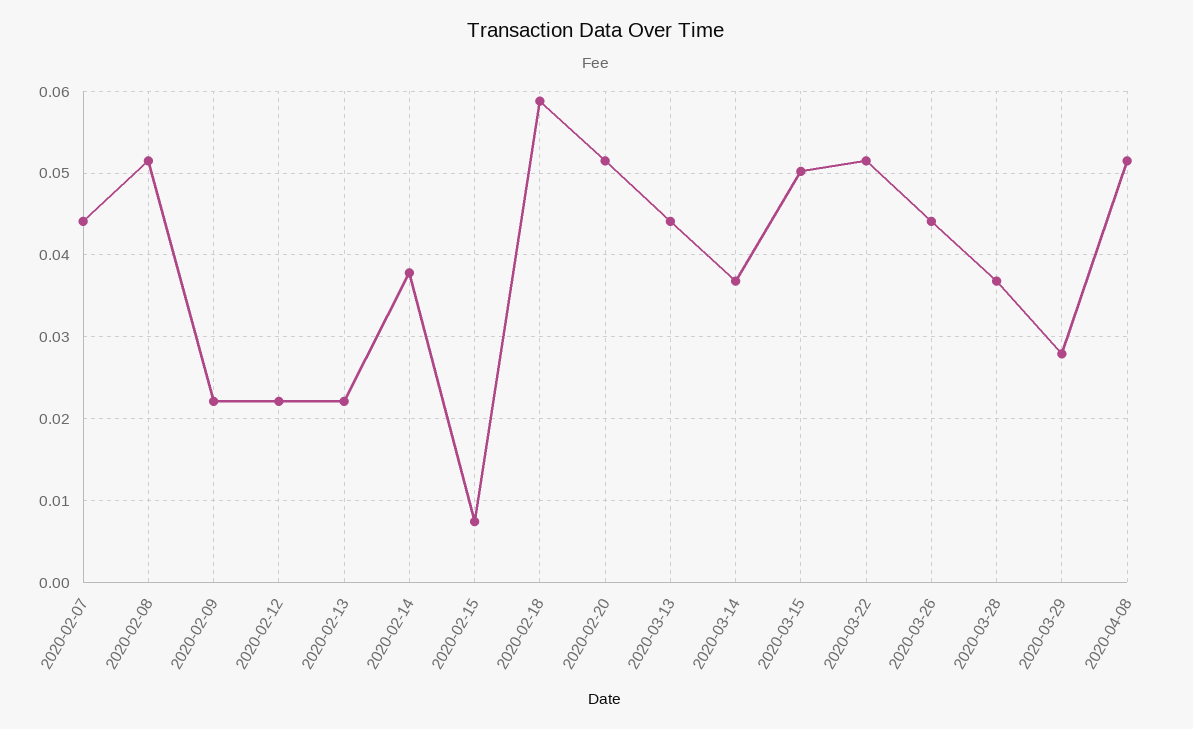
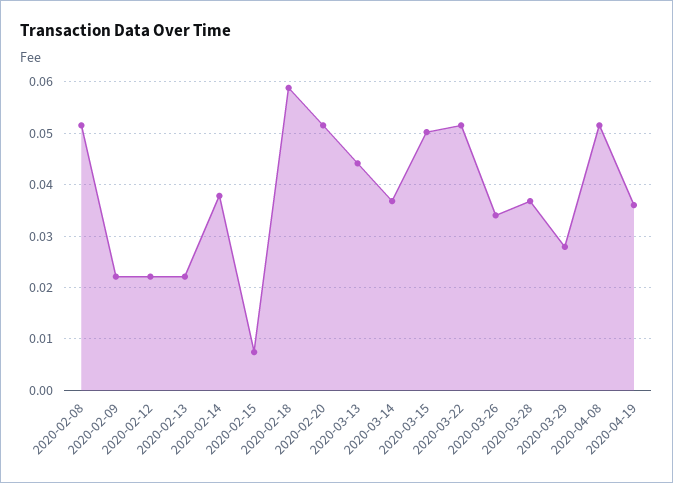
2020-02-07: 0.044 -> none
2020-03-26: 0.044 -> 0.034
2020-04-19: none -> 0.036

